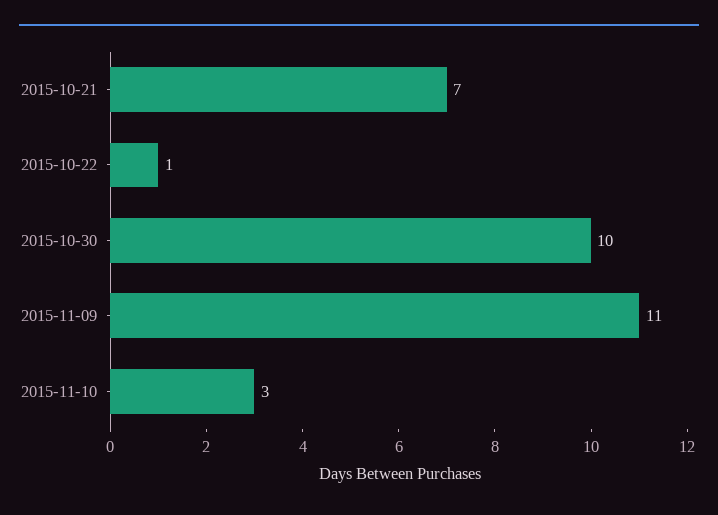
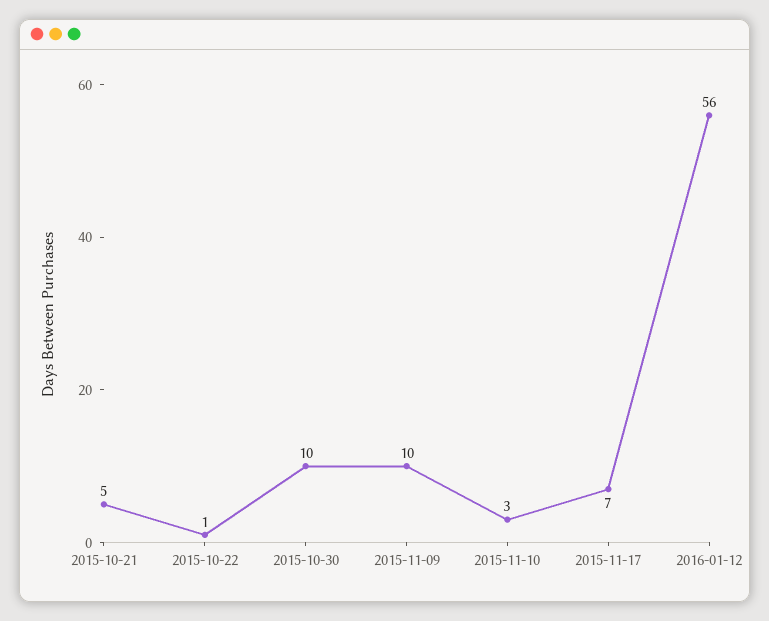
2015-10-21: 7 -> 5
2015-11-09: 11 -> 10
2015-11-17: none -> 7
2016-01-12: none -> 56

